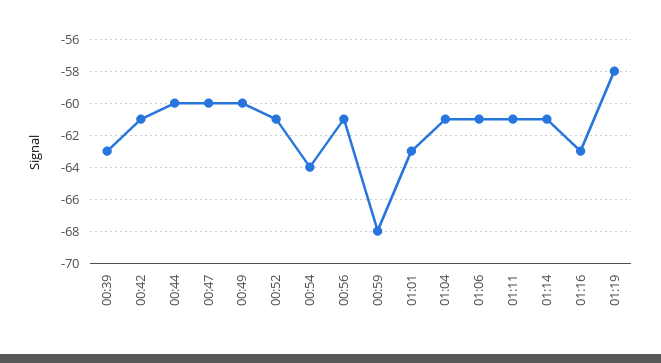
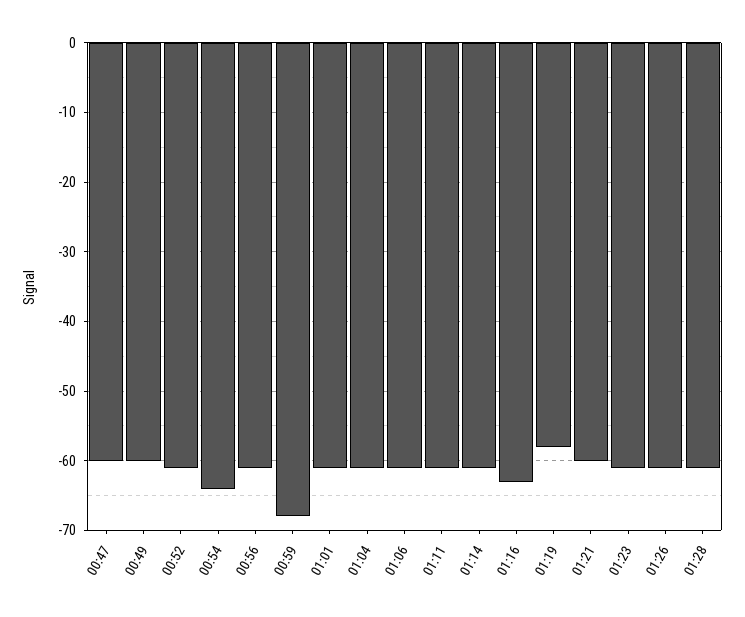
00:39: -63 -> none
00:42: -61 -> none
00:44: -60 -> none
01:01: -63 -> -61
01:21: none -> -60
01:23: none -> -61
01:26: none -> -61
01:28: none -> -61

